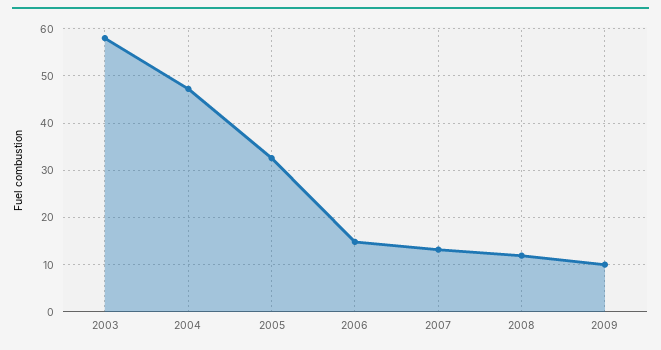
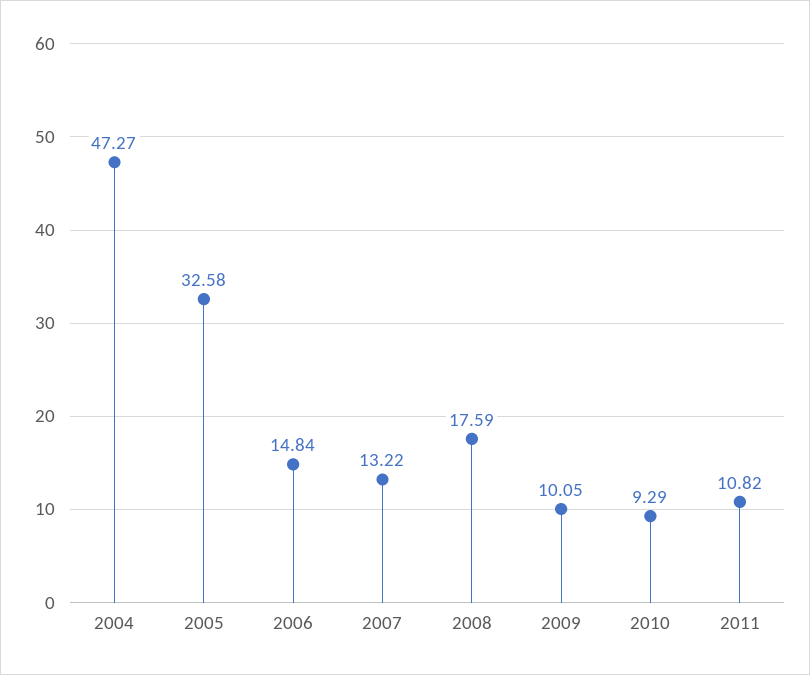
2003: 58 -> none
2008: 12 -> 17.59
2010: none -> 9.29
2011: none -> 10.82

